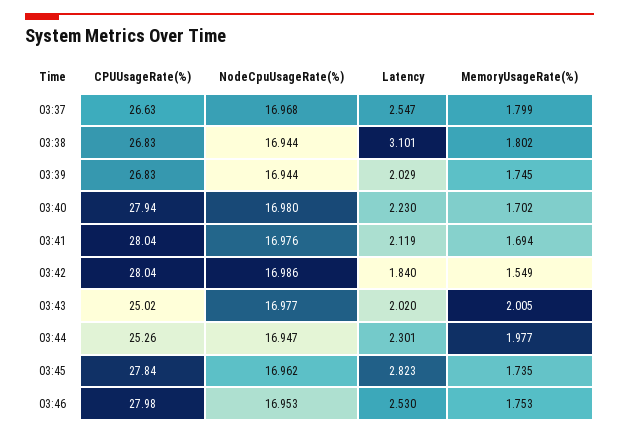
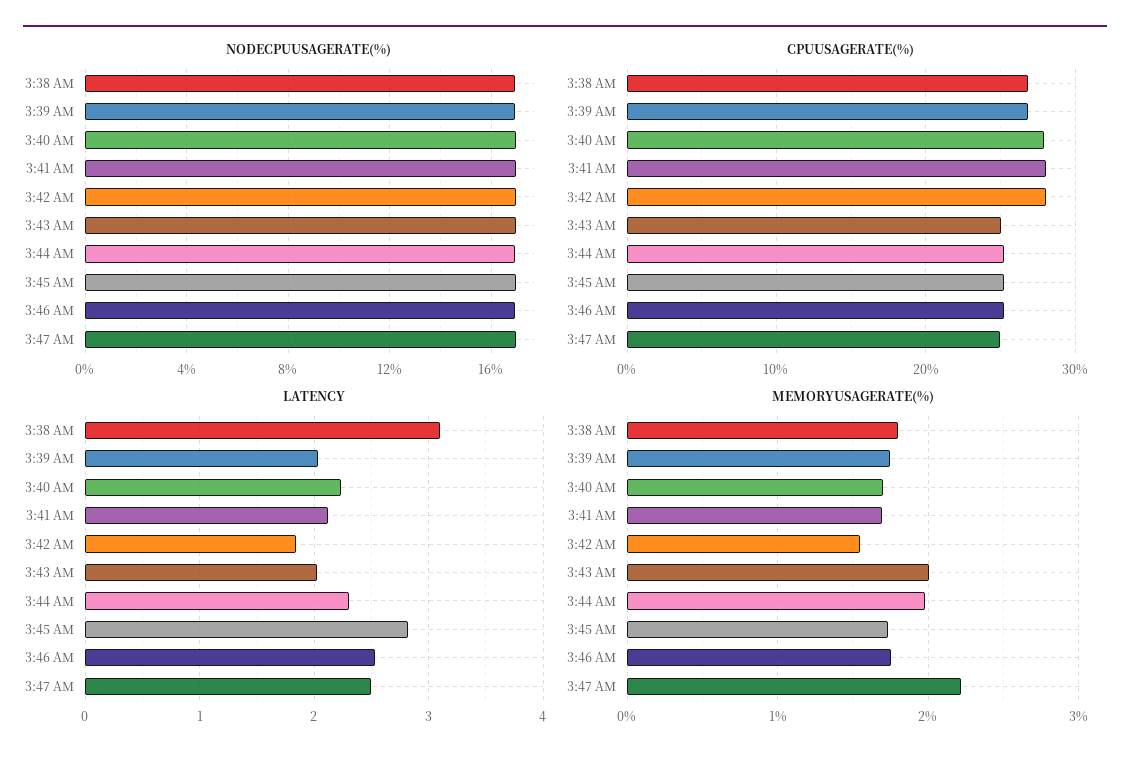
CPUUsageRate(%), 03:37: 26.63 -> none
NodeCpuUsageRate(%), 03:37: 16.968 -> none
Latency, 03:37: 2.547 -> none
MemoryUsageRate(%), 03:37: 1.799 -> none
CPUUsageRate(%), 03:45: 27.84 -> 25
CPUUsageRate(%), 03:46: 27.98 -> 25
NodeCpuUsageRate(%), 3:47 AM: none -> 17
CPUUsageRate(%), 3:47 AM: none -> 25
Latency, 3:47 AM: none -> 2.5
MemoryUsageRate(%), 3:47 AM: none -> 2.2

